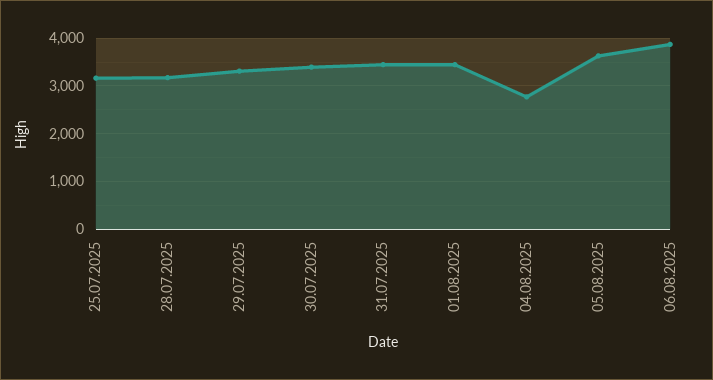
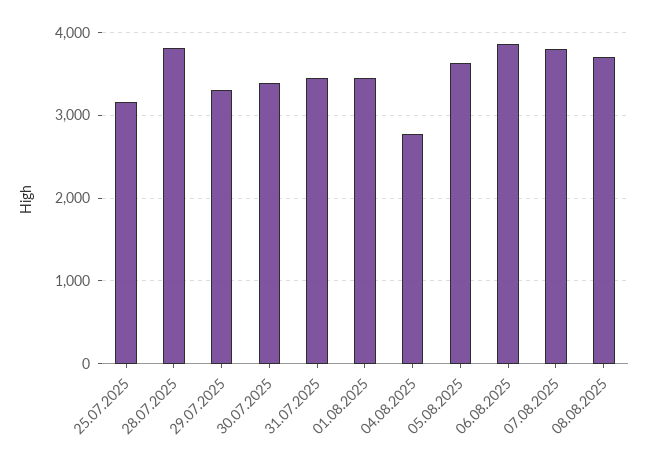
28.07.2025: 3200 -> 3800
07.08.2025: none -> 3800
08.08.2025: none -> 3700

